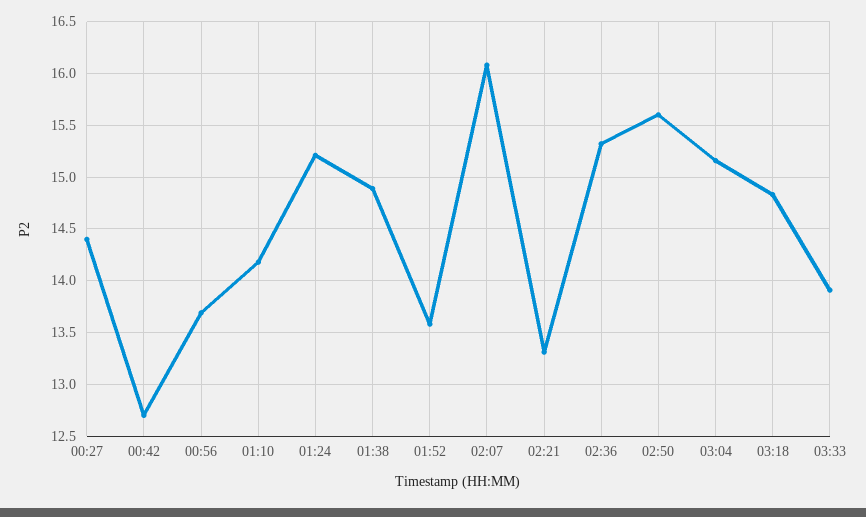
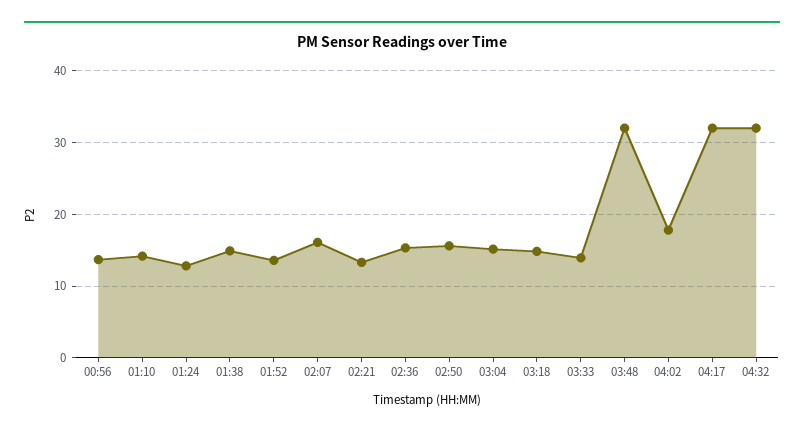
00:27: 14.4 -> none
00:42: 12.7 -> none
01:24: 15.2 -> 13
03:48: none -> 32
04:02: none -> 18
04:17: none -> 32
04:32: none -> 32

